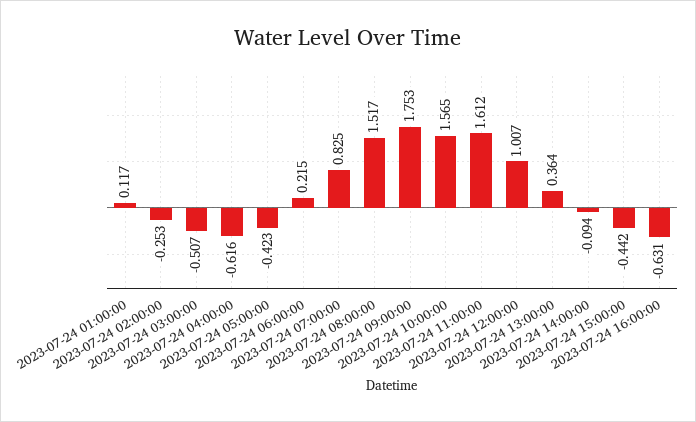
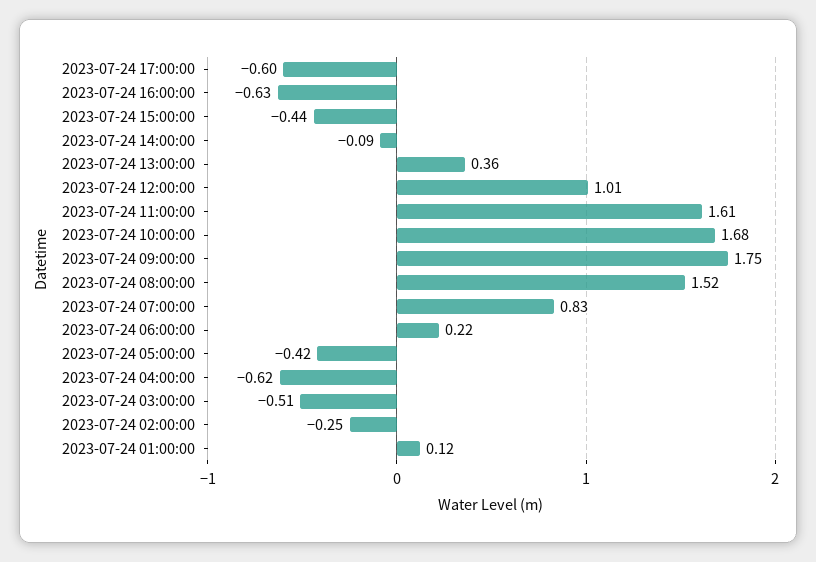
2023-07-24 10:00:00: 1.565 -> 1.68
2023-07-24 17:00:00: none -> -0.6

